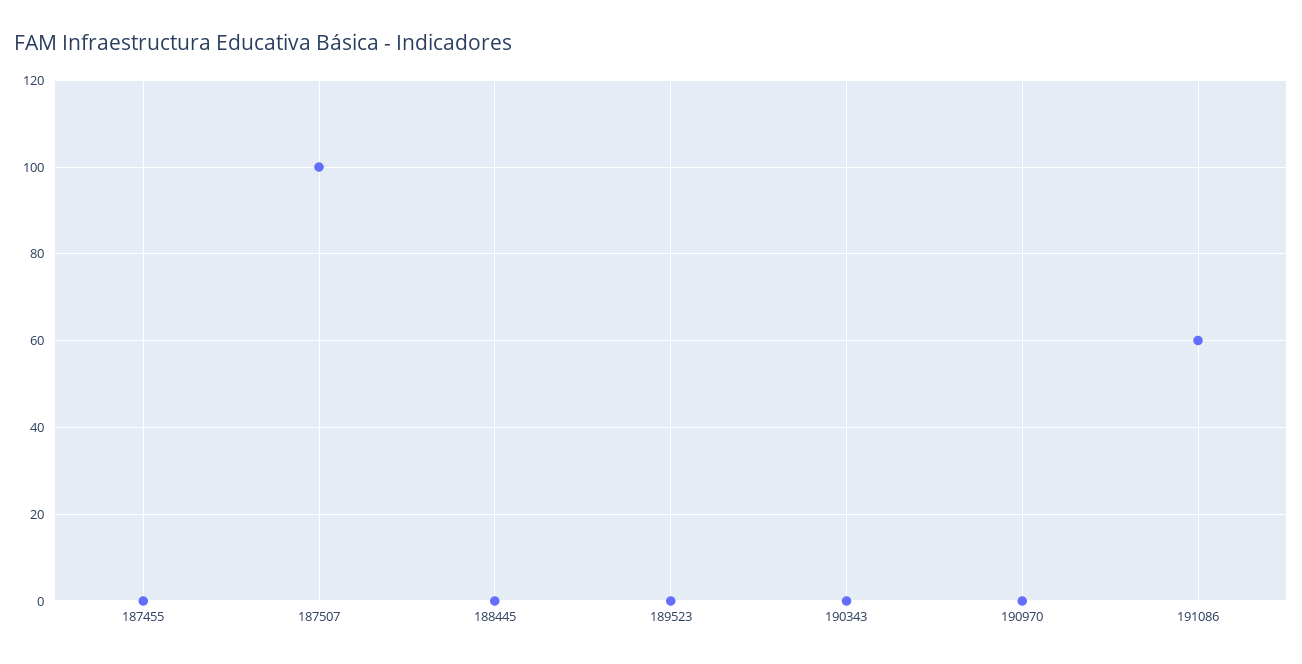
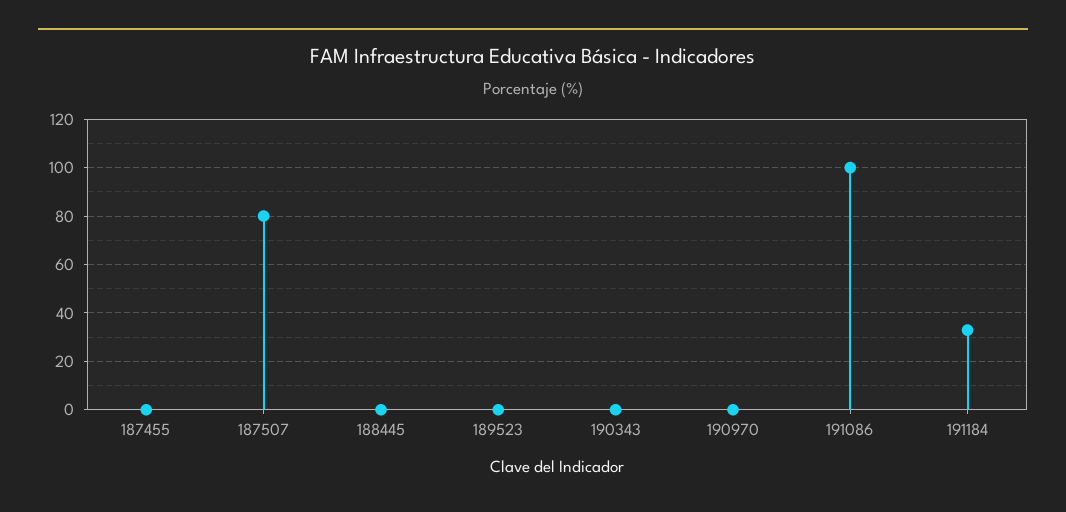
187507: 100 -> 80
191086: 60 -> 100
191184: none -> 32.5

